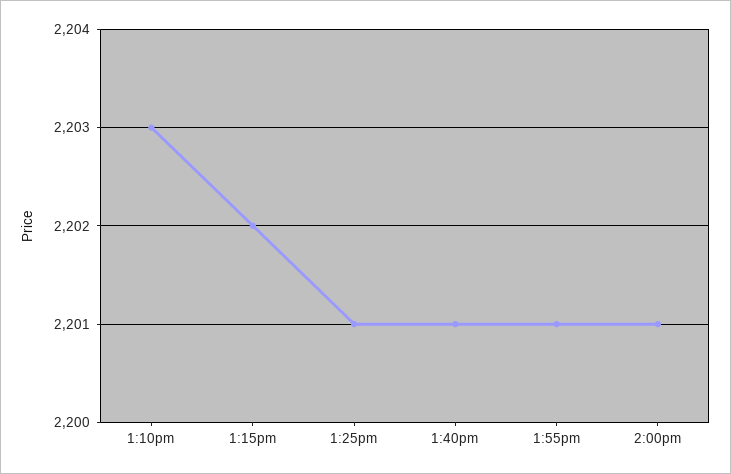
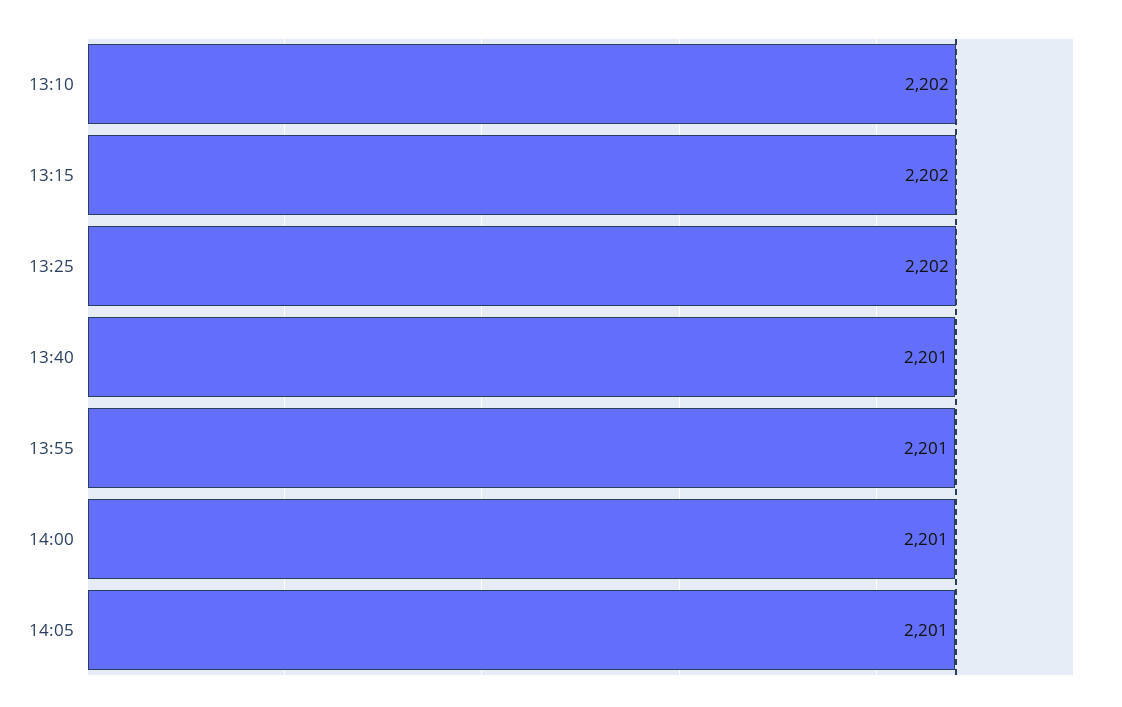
1:10pm: 2203 -> 2202
1:25pm: 2201 -> 2202
14:05: none -> 2201

